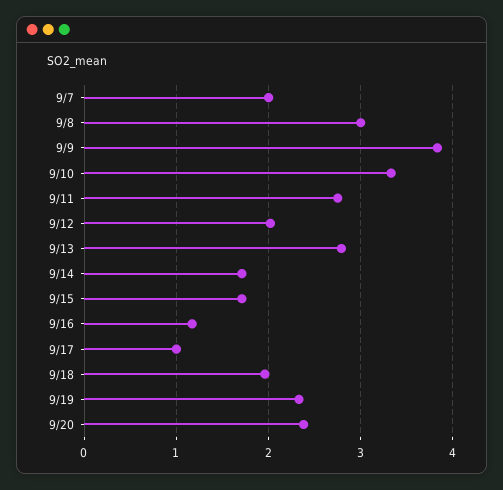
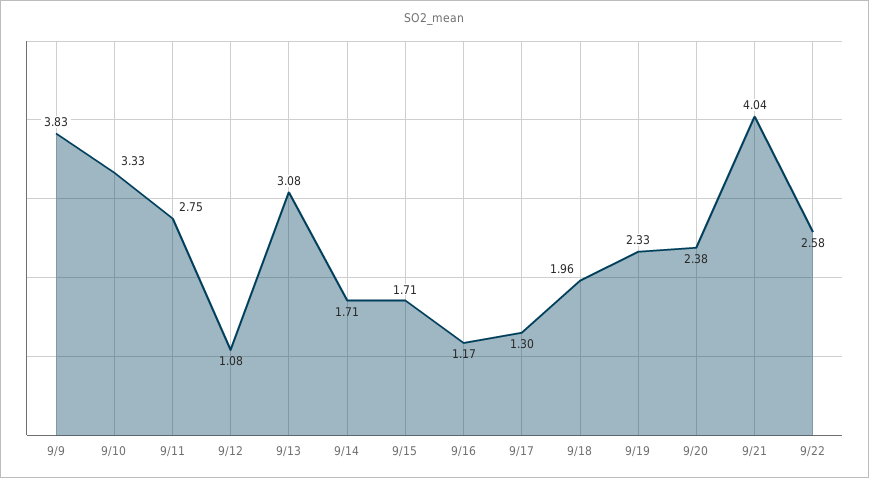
9/7: 2 -> none
9/8: 3 -> none
9/12: 2 -> 1.08
9/13: 2.8 -> 3.08
9/17: 1 -> 1.3
9/21: none -> 4.04
9/22: none -> 2.58

